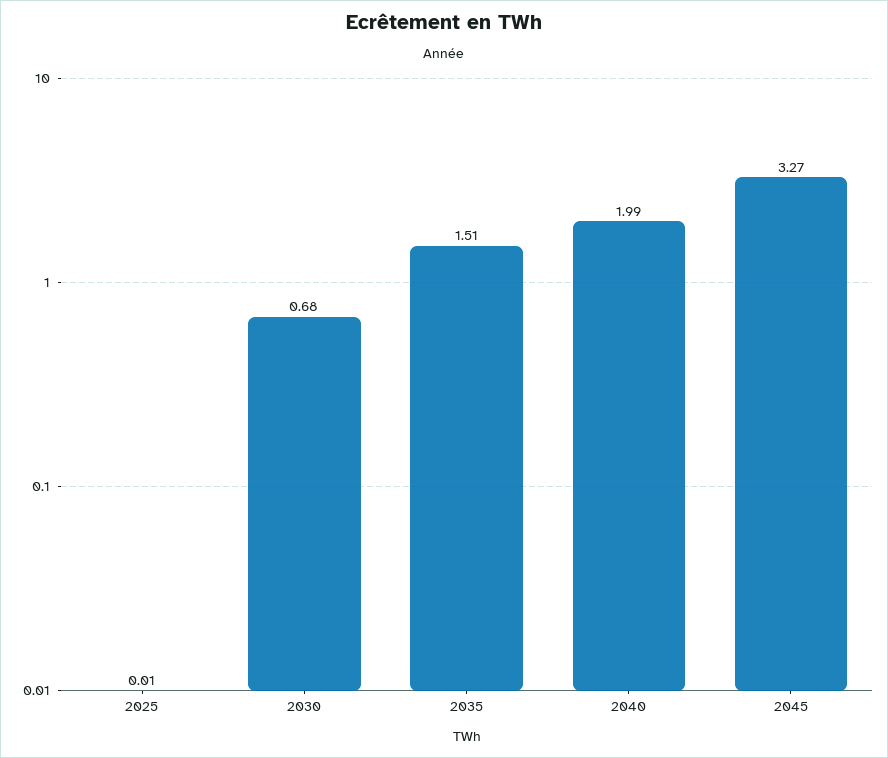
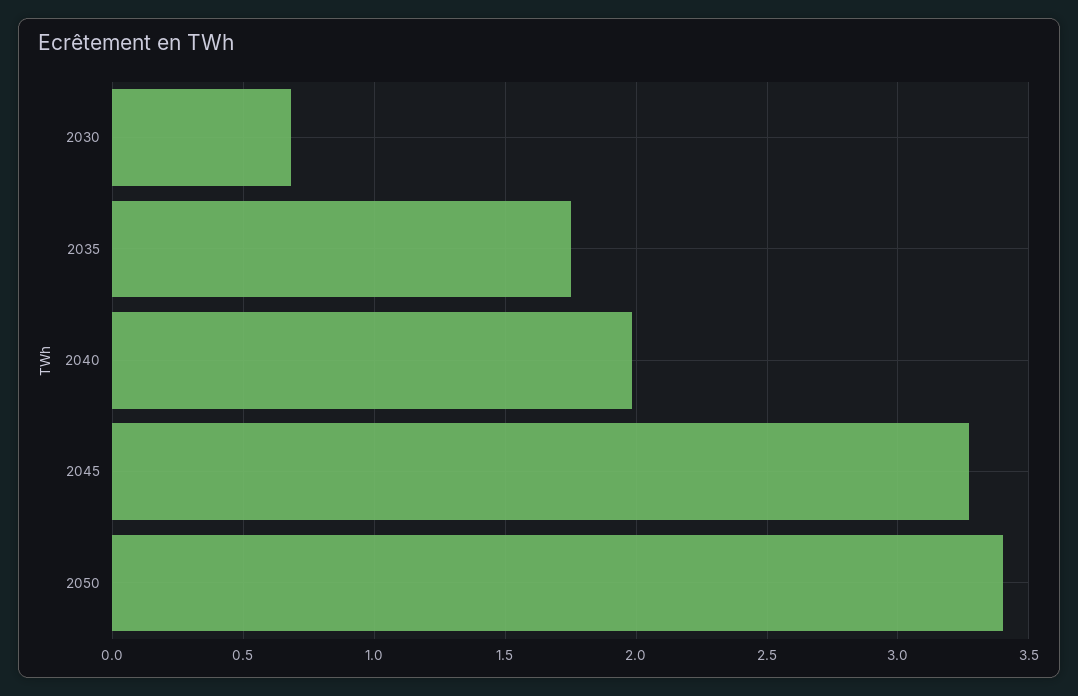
2025: 0.01 -> none
2035: 1.51 -> 1.75
2050: none -> 3.4

